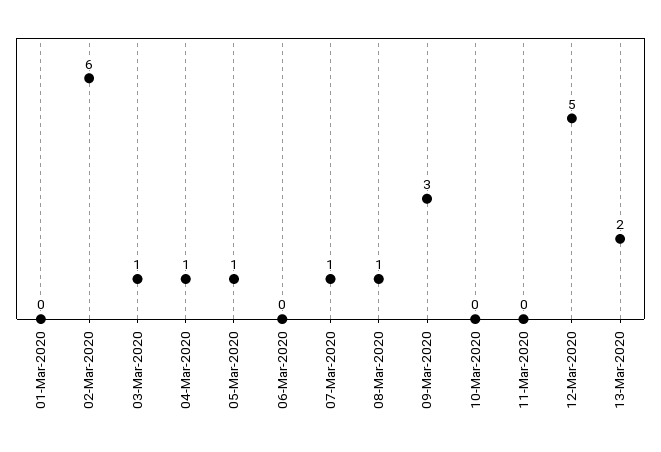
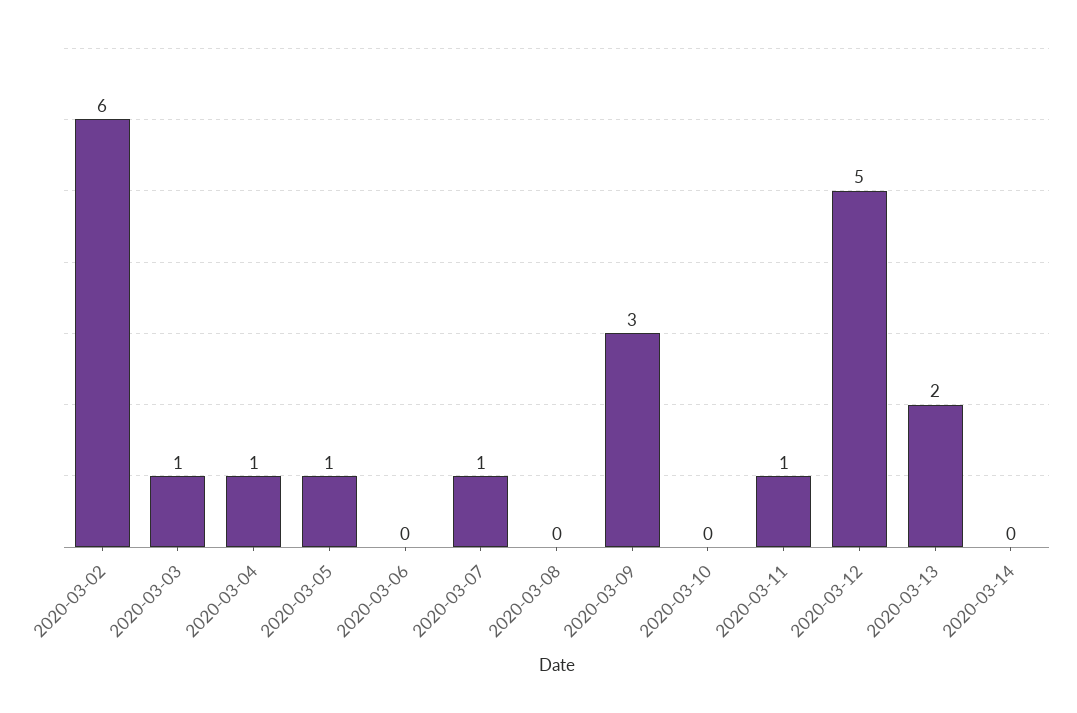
01-Mar-2020: 0 -> none
08-Mar-2020: 1 -> 0
11-Mar-2020: 0 -> 1
2020-03-14: none -> 0

